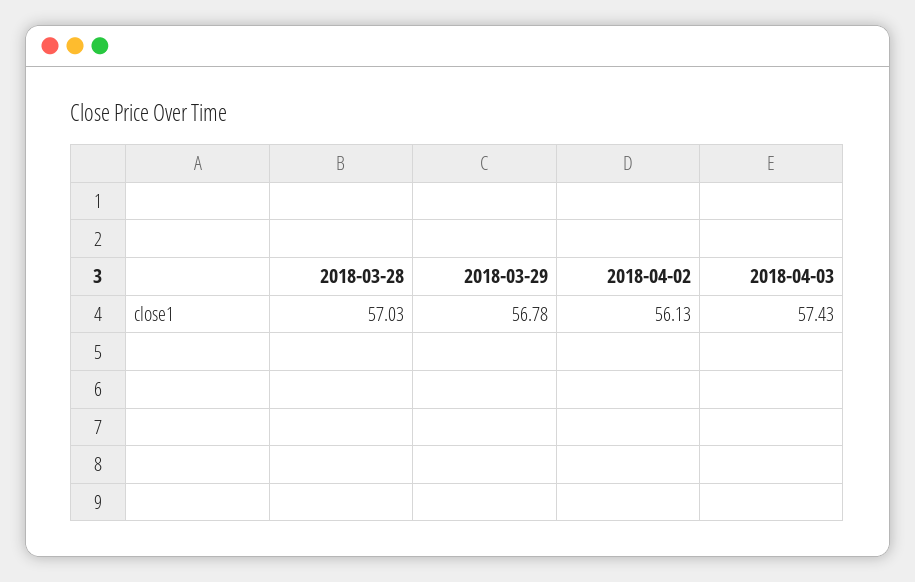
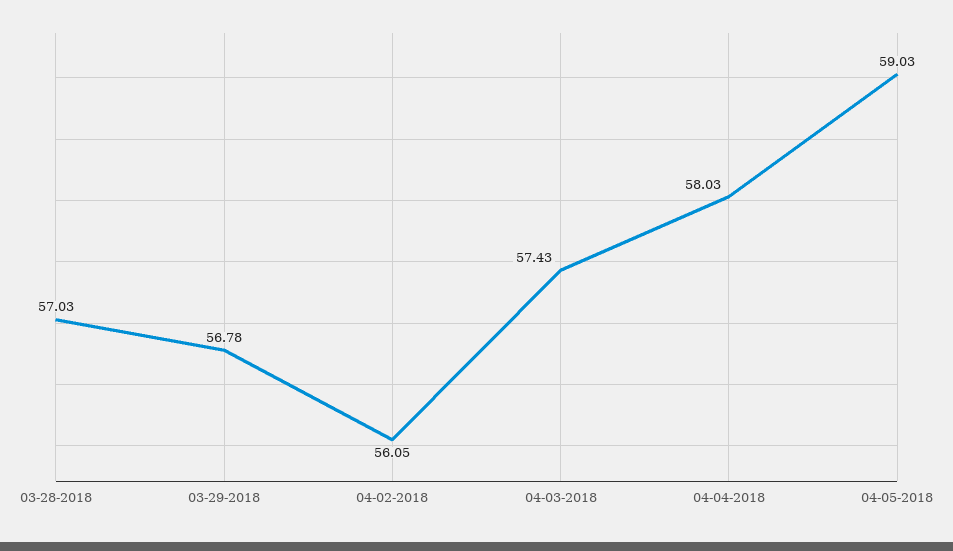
2018-04-02: 56.13 -> 56.05
04-04-2018: none -> 58.03
04-05-2018: none -> 59.03

